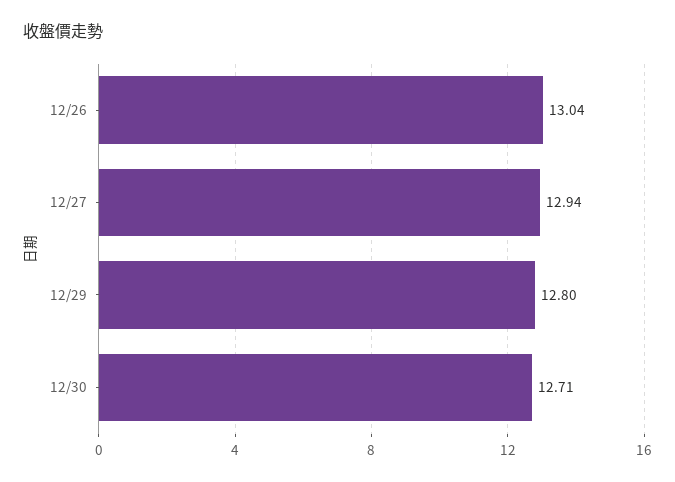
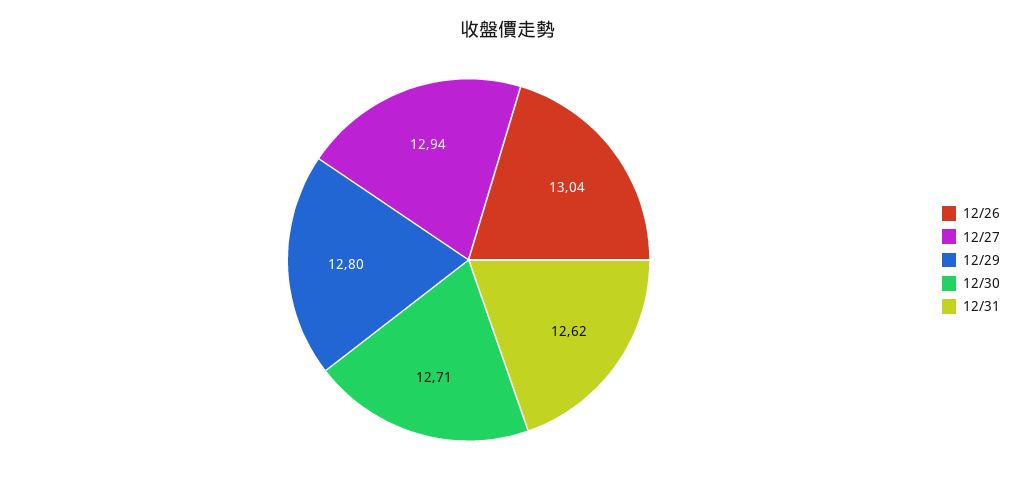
12/31: none -> 12.62

